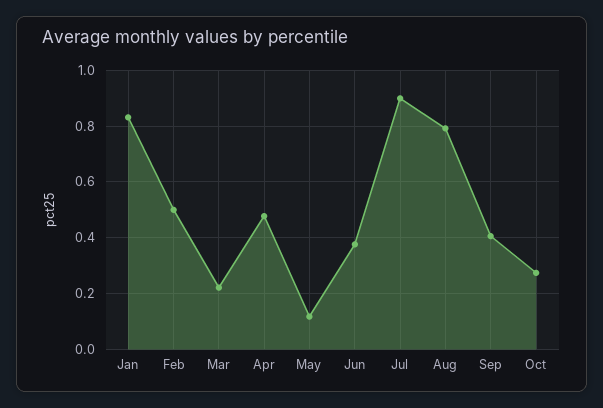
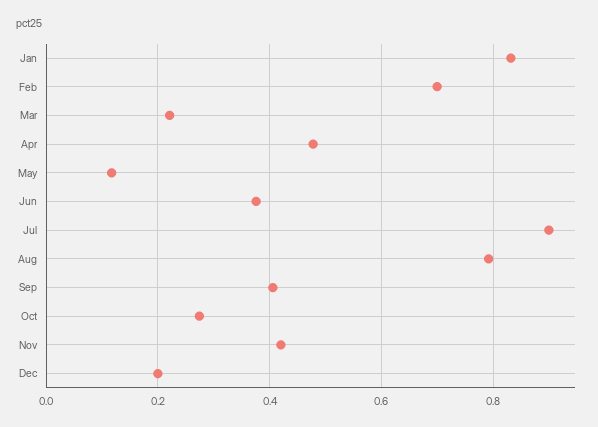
Feb: 0.5 -> 0.7
Nov: none -> 0.42
Dec: none -> 0.2

